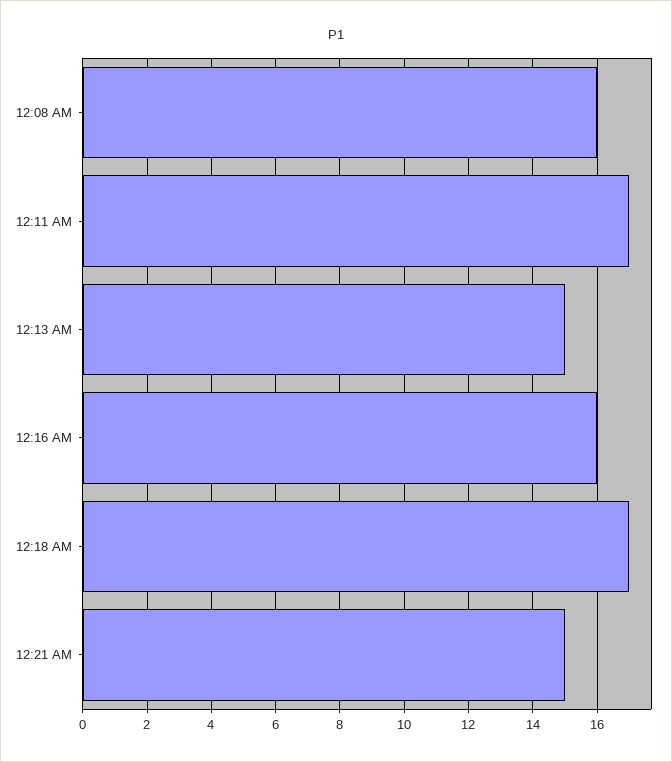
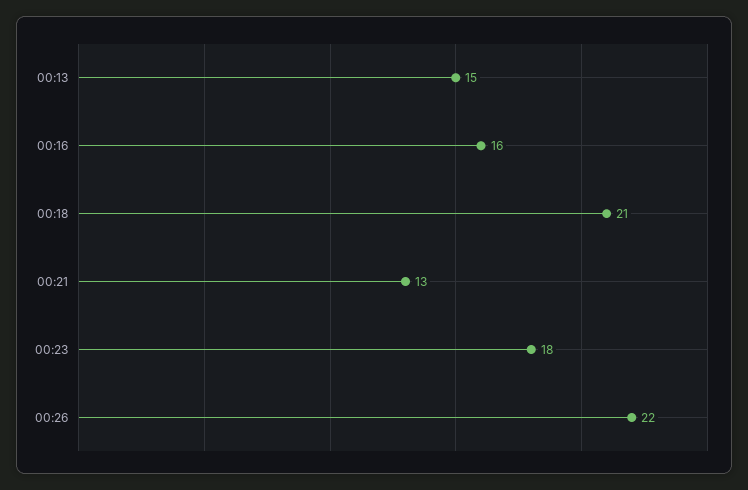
12:08 AM: 16 -> none
12:11 AM: 17 -> none
12:18 AM: 17 -> 21
12:21 AM: 15 -> 13
00:23: none -> 18
00:26: none -> 22

